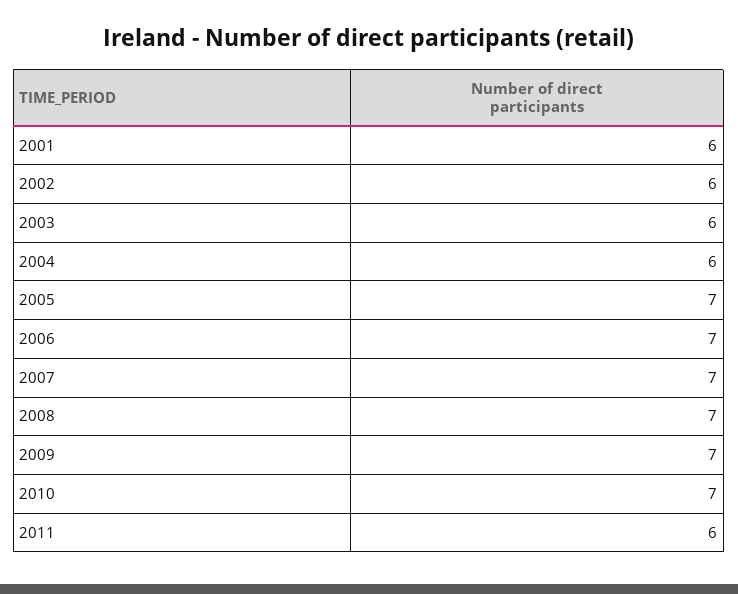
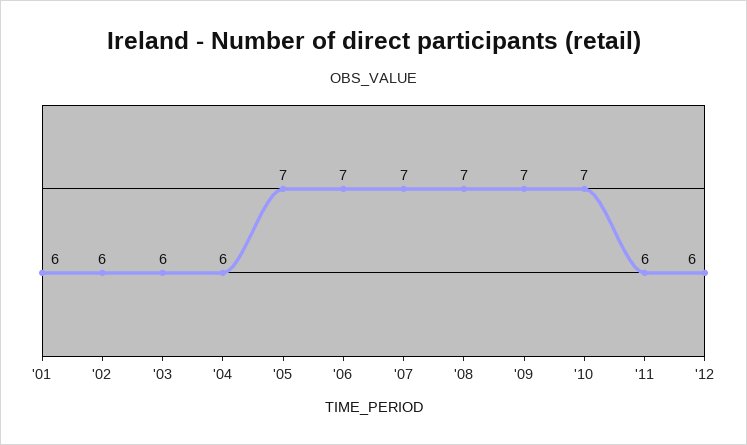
'12: none -> 6

